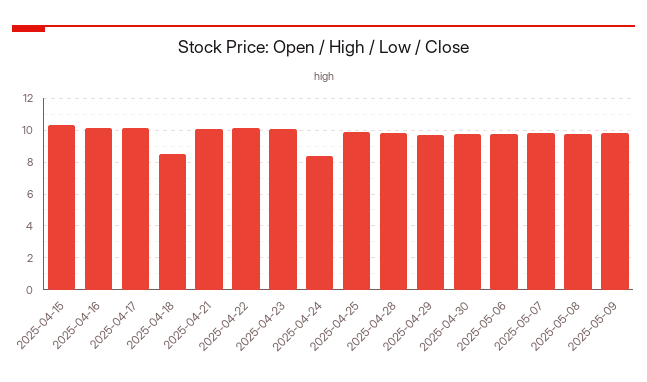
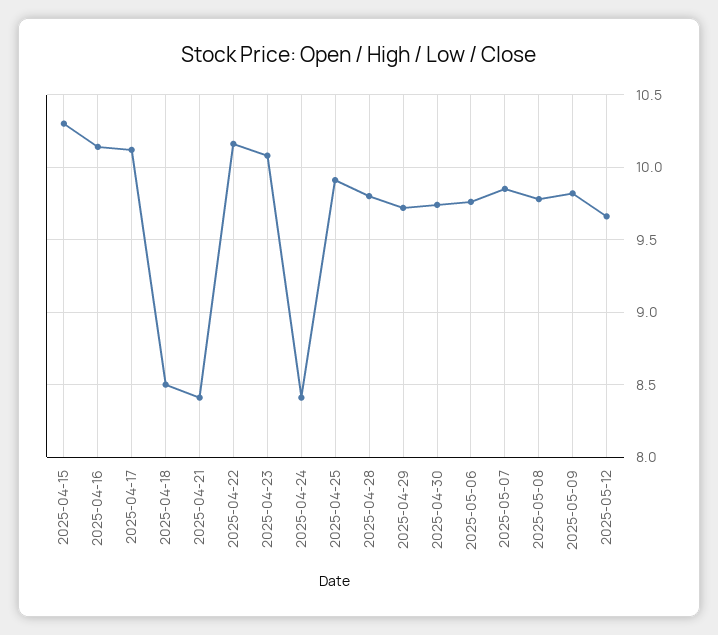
2025-04-21: 10 -> 8.4
2025-05-12: none -> 9.65

